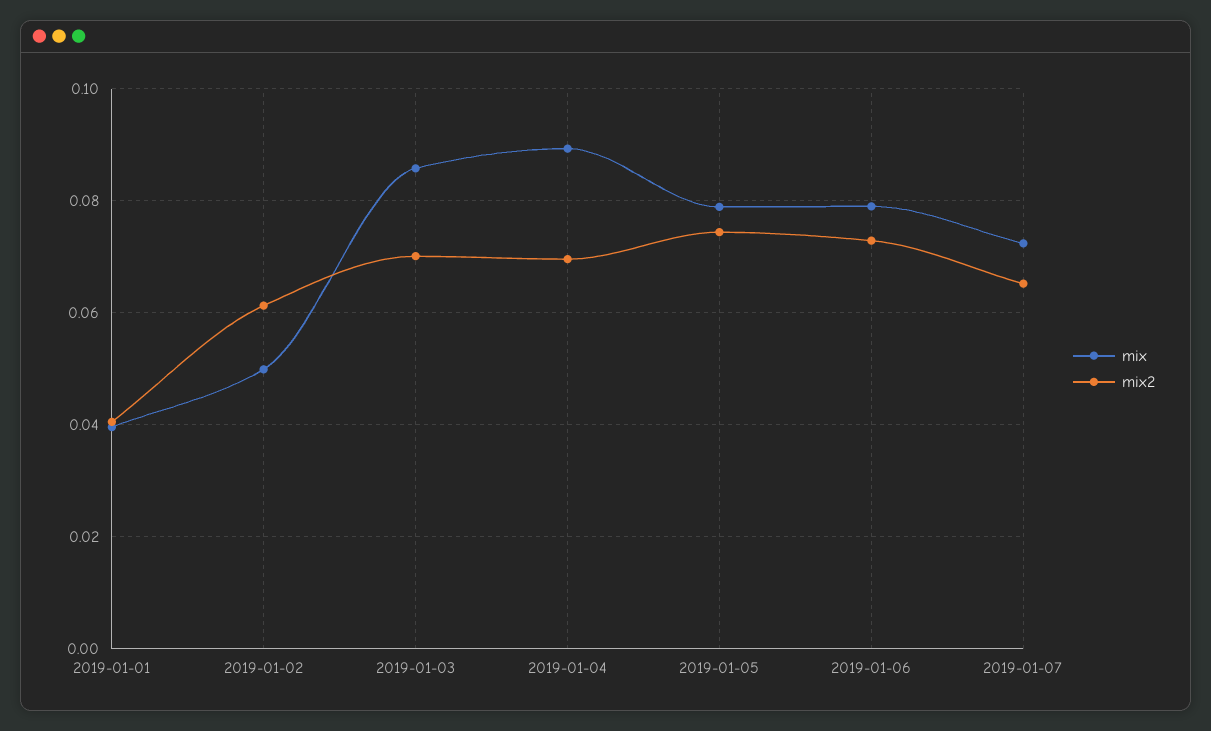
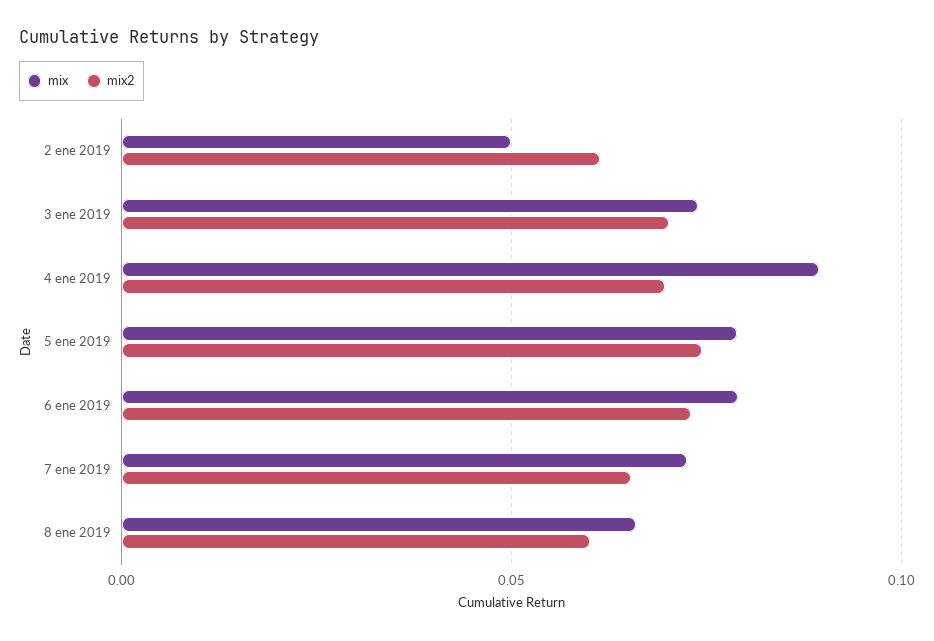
mix, 2019-01-01: 0.04 -> none
mix2, 2019-01-01: 0.04 -> none
mix, 2019-01-03: 0.086 -> 0.075
mix, 8 ene 2019: none -> 0.065
mix2, 8 ene 2019: none -> 0.06

